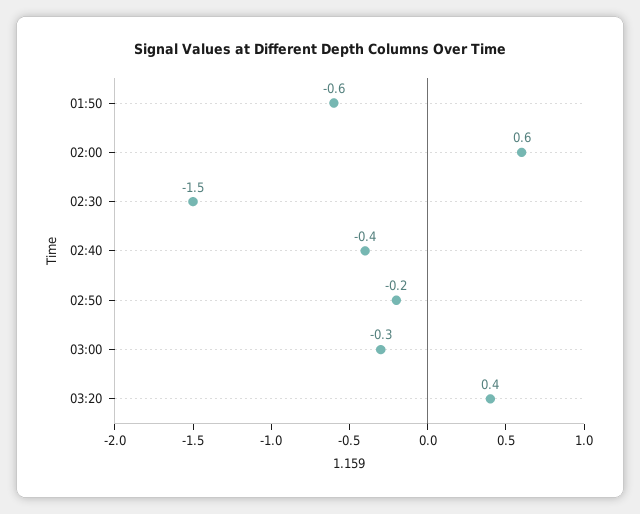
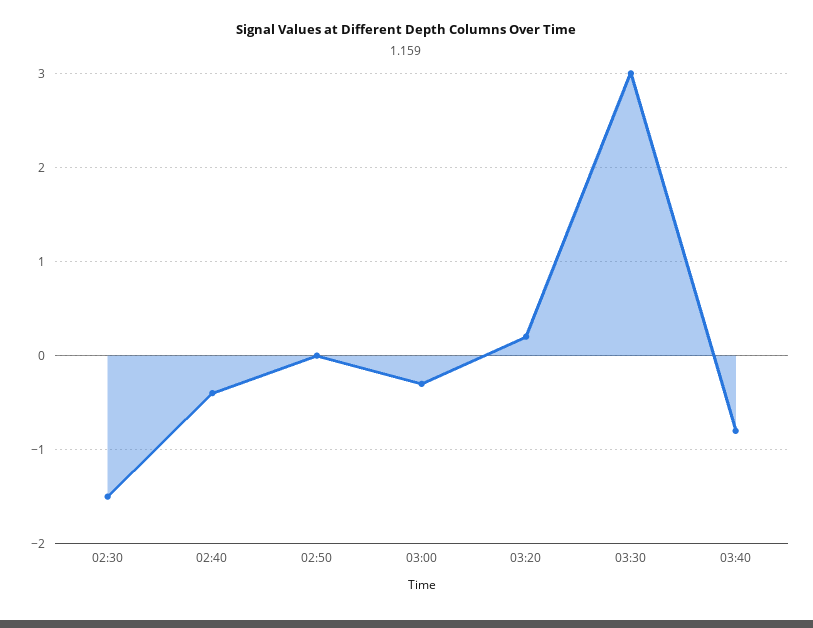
01:50: -0.6 -> none
02:00: 0.6 -> none
02:50: -0.2 -> 0
03:20: 0.4 -> 0.2
03:30: none -> 3
03:40: none -> -0.8

